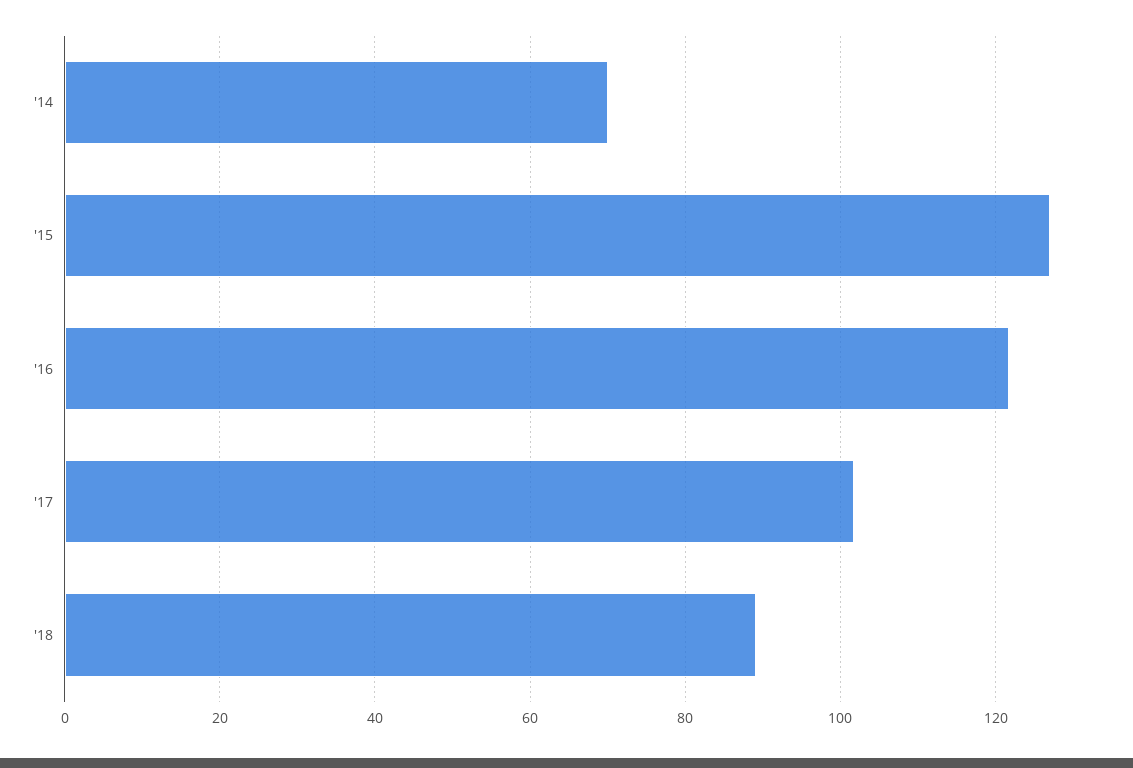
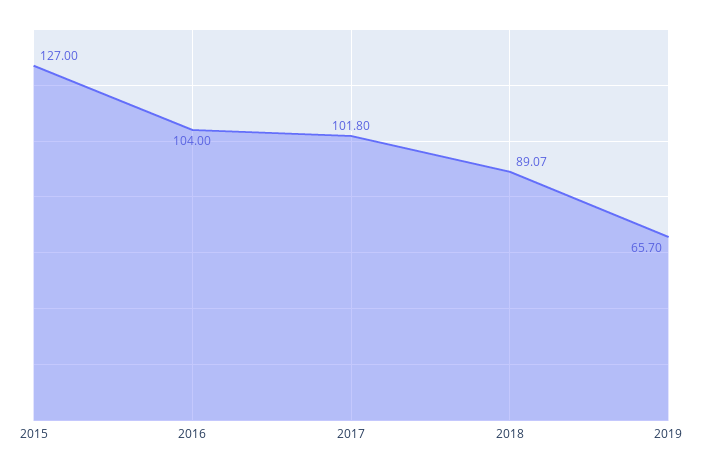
'14: 70 -> none
'16: 122 -> 104
2019: none -> 65.7

